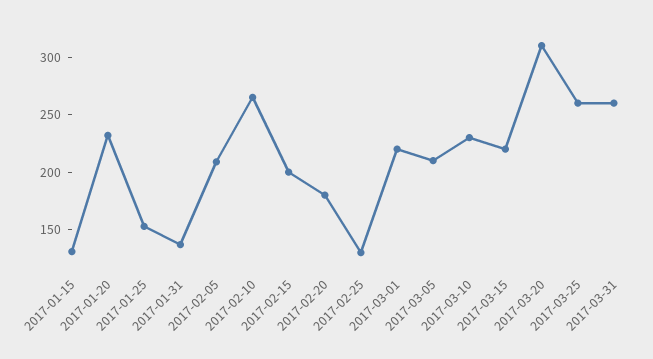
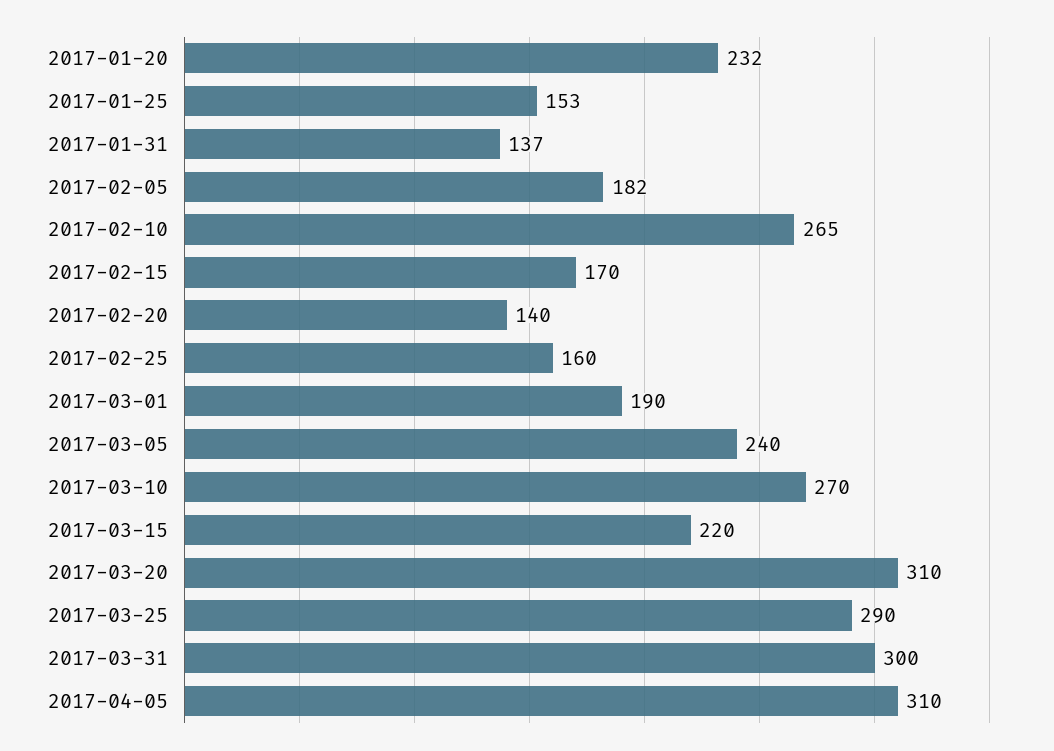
2017-01-15: 130 -> none
2017-02-05: 210 -> 182
2017-02-15: 200 -> 170
2017-02-20: 180 -> 140
2017-02-25: 130 -> 160
2017-03-01: 220 -> 190
2017-03-05: 210 -> 240
2017-03-10: 230 -> 270
2017-03-25: 260 -> 290
2017-03-31: 260 -> 300
2017-04-05: none -> 310

